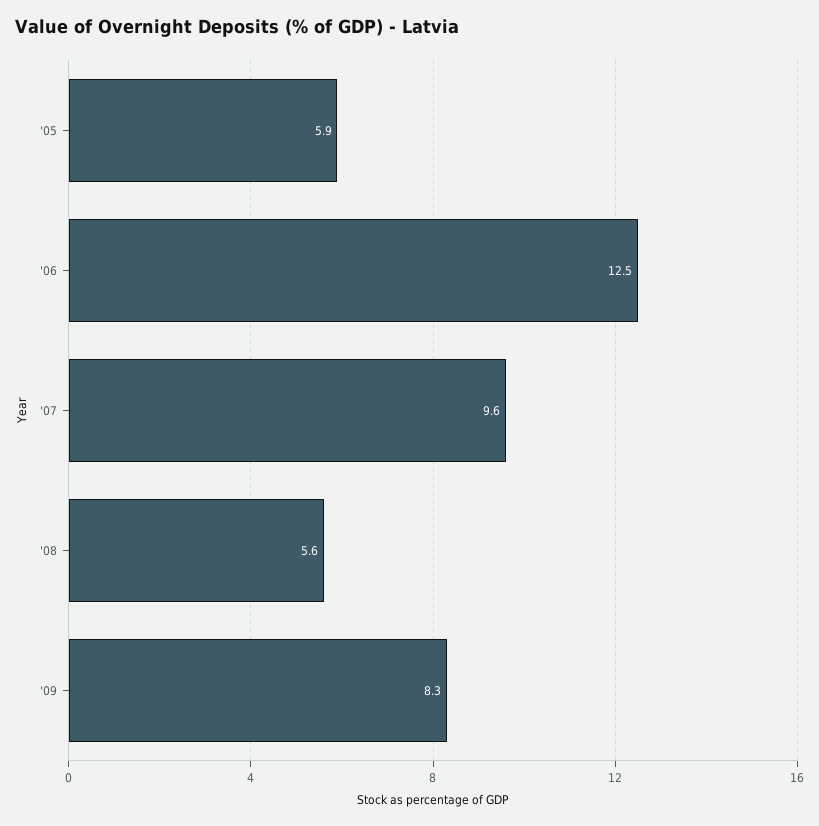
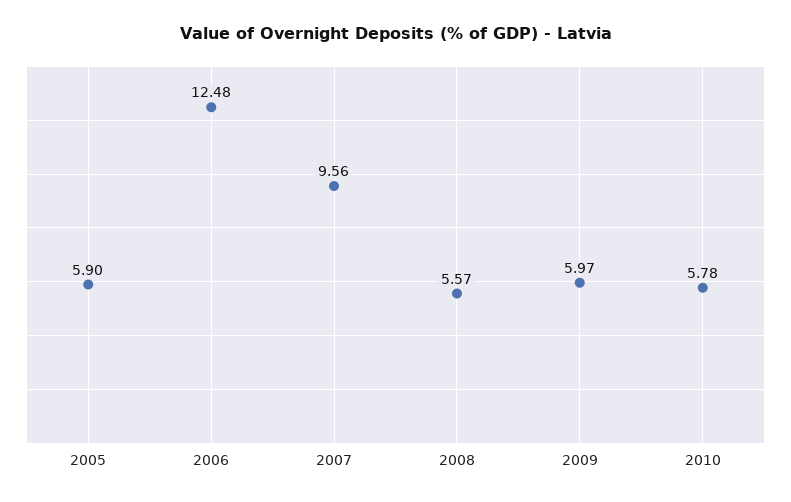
'09: 8.3 -> 5.97
2010: none -> 5.78

